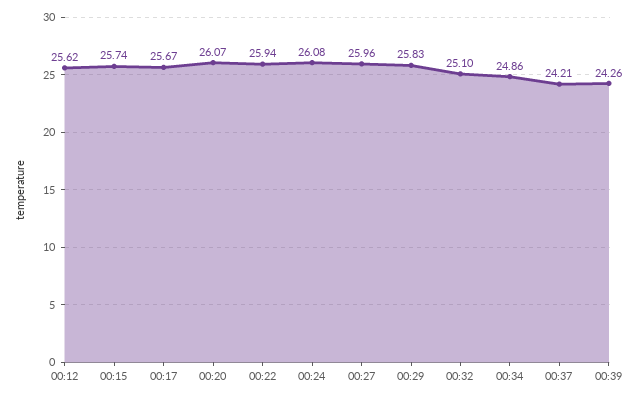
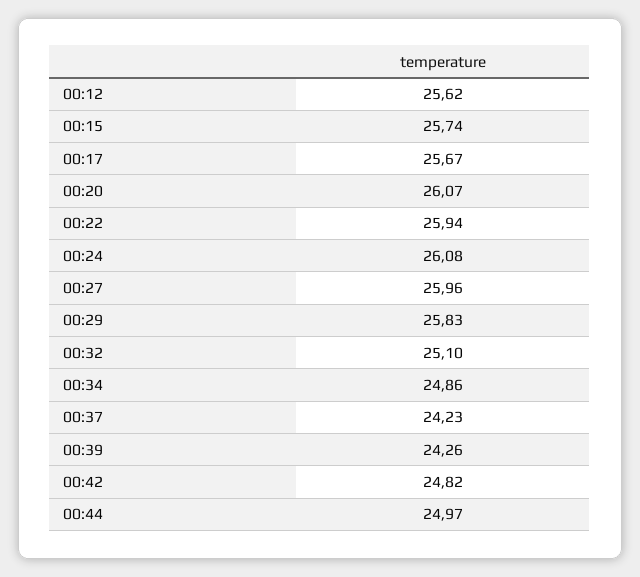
00:37: 24.21 -> 24.23
00:42: none -> 24.82
00:44: none -> 24.97

